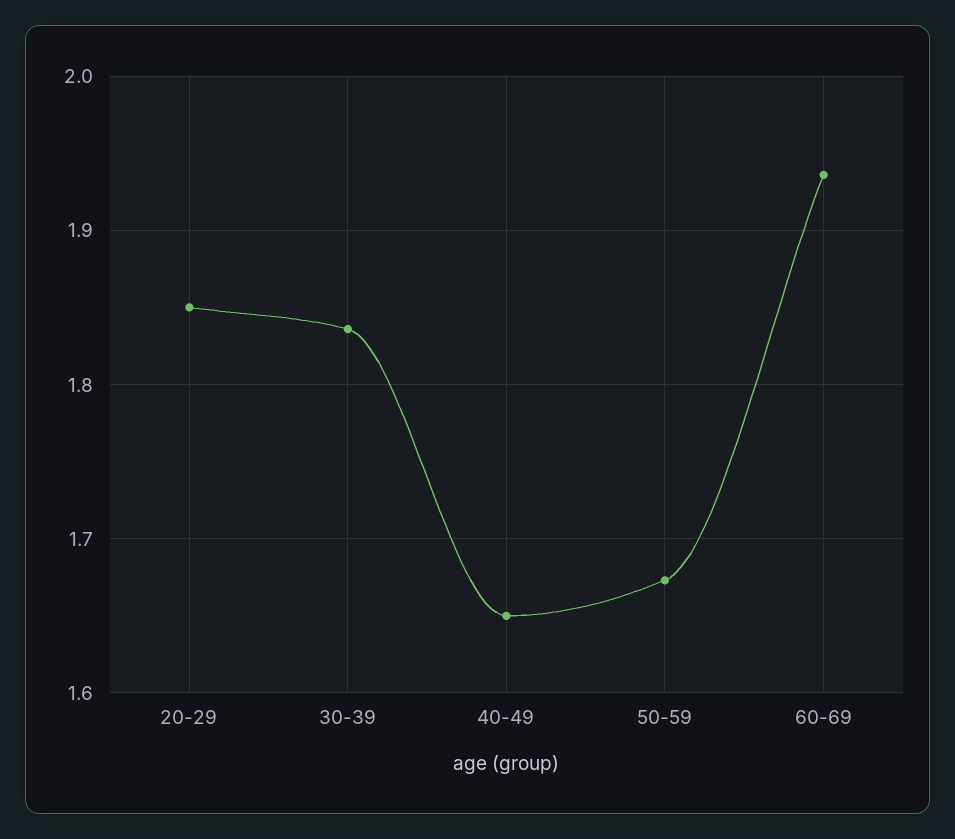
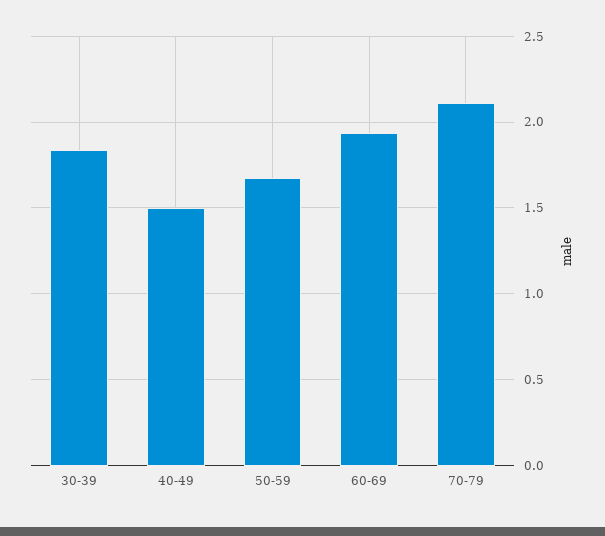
20-29: 1.85 -> none
40-49: 1.65 -> 1.5
70-79: none -> 2.1

